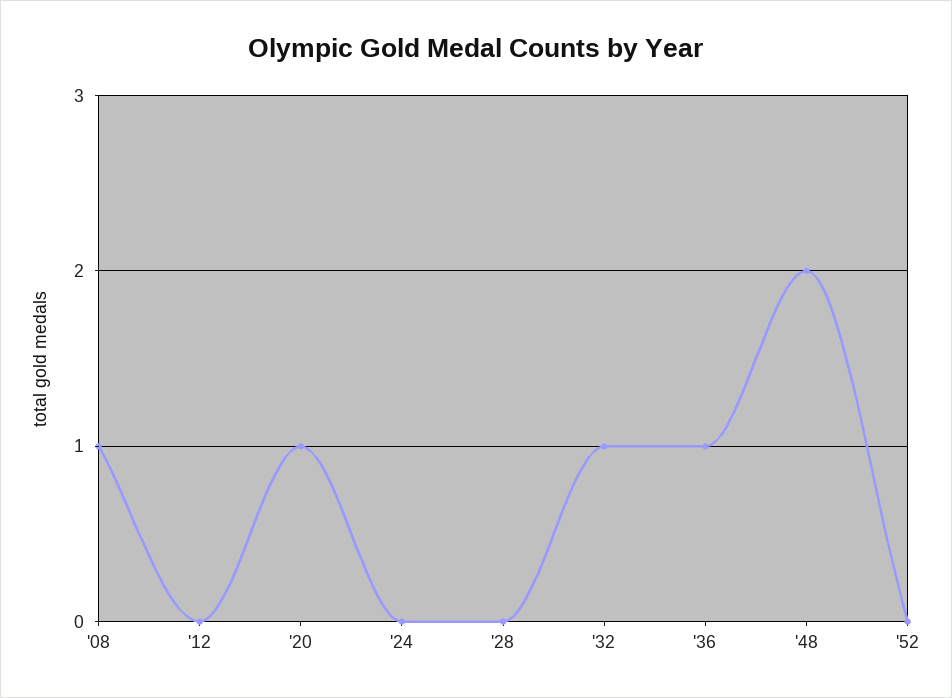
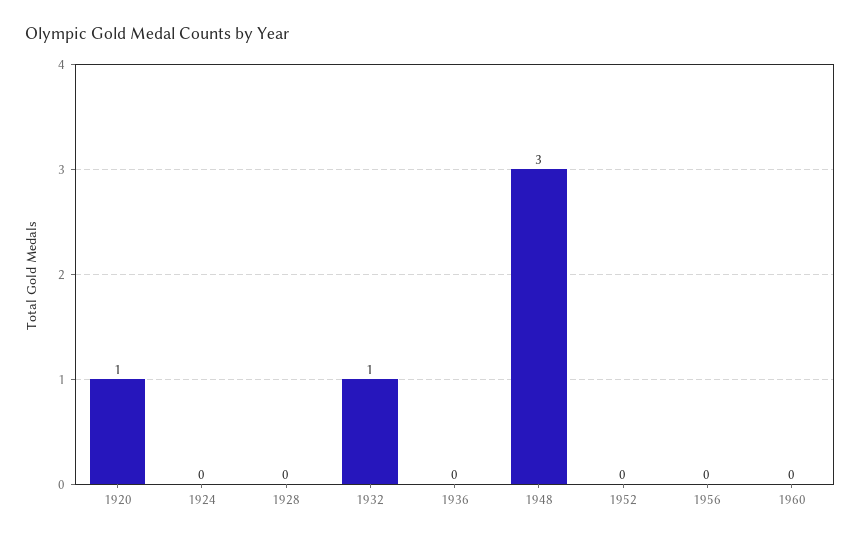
'08: 1 -> none
'12: 0 -> none
'36: 1 -> 0
'48: 2 -> 3
1956: none -> 0
1960: none -> 0

